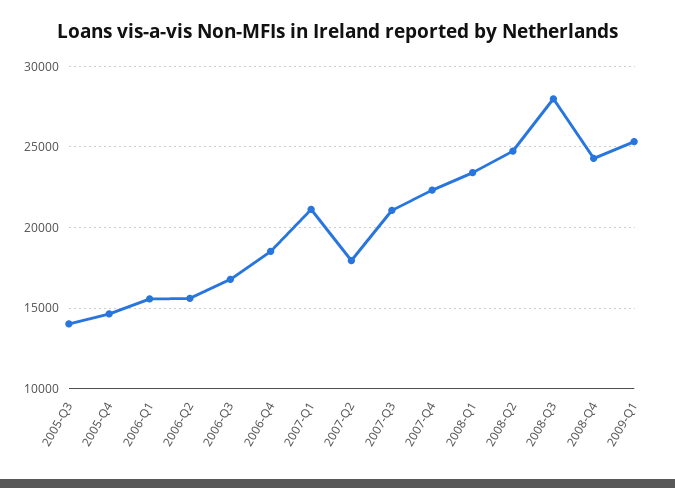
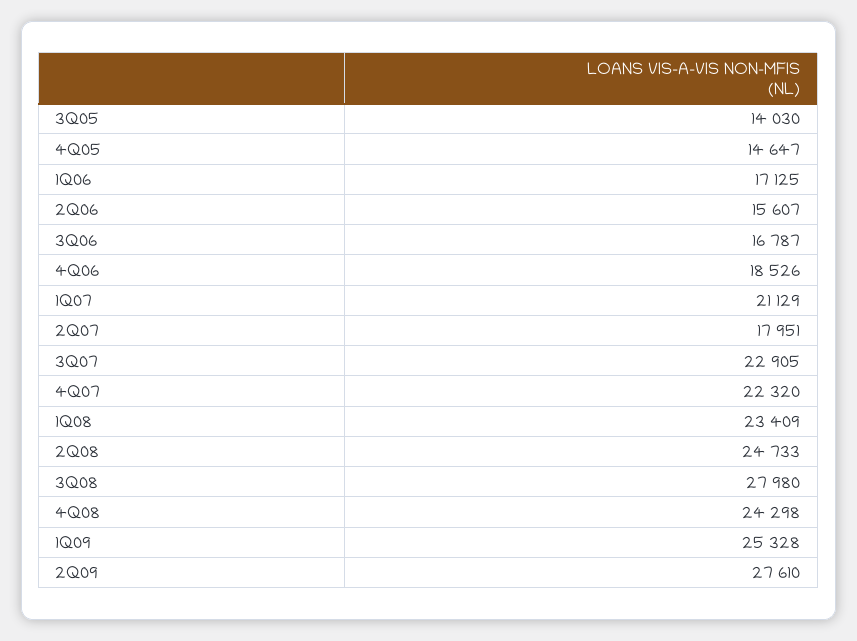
2006-Q1: 15500 -> 17125
2007-Q3: 21000 -> 22905
2Q09: none -> 27610

